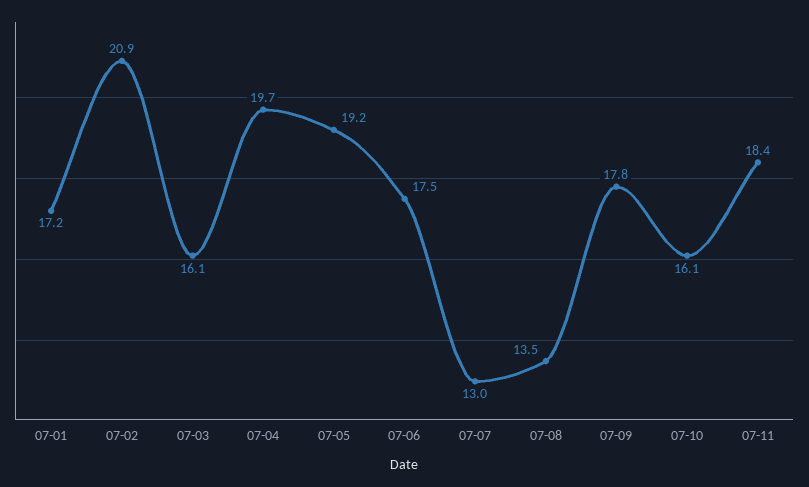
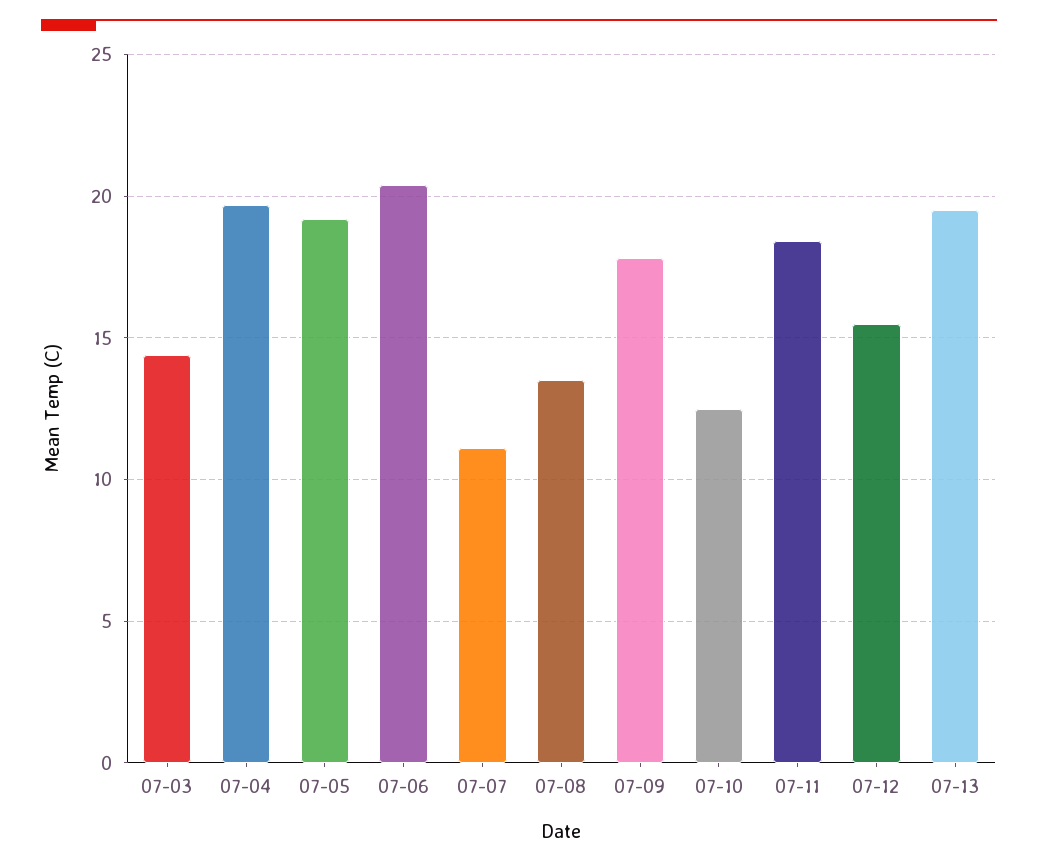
07-01: 17.2 -> none
07-02: 20.9 -> none
07-03: 16.1 -> 14.5
07-06: 17.5 -> 20.5
07-07: 13 -> 11
07-10: 16.1 -> 12.5
07-12: none -> 15.5
07-13: none -> 19.5

